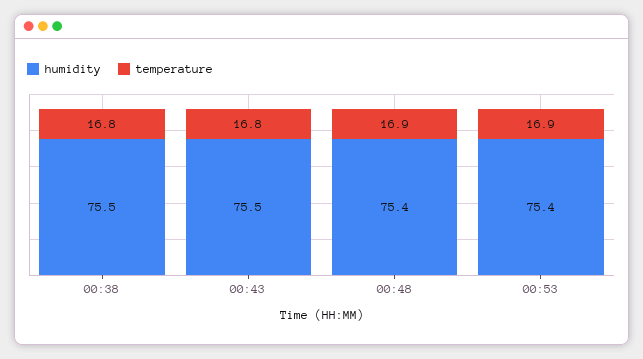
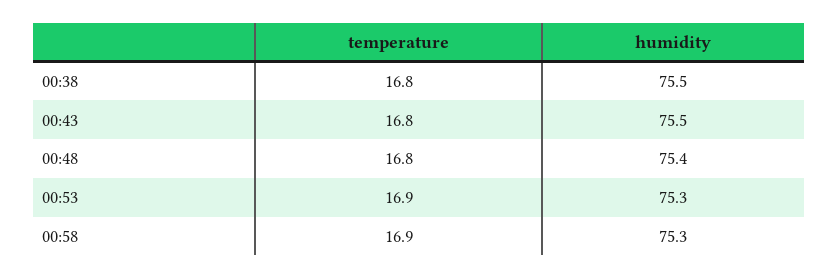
temperature, 00:48: 16.9 -> 16.8
humidity, 00:53: 75.4 -> 75.3
temperature, 00:58: none -> 16.9
humidity, 00:58: none -> 75.3

